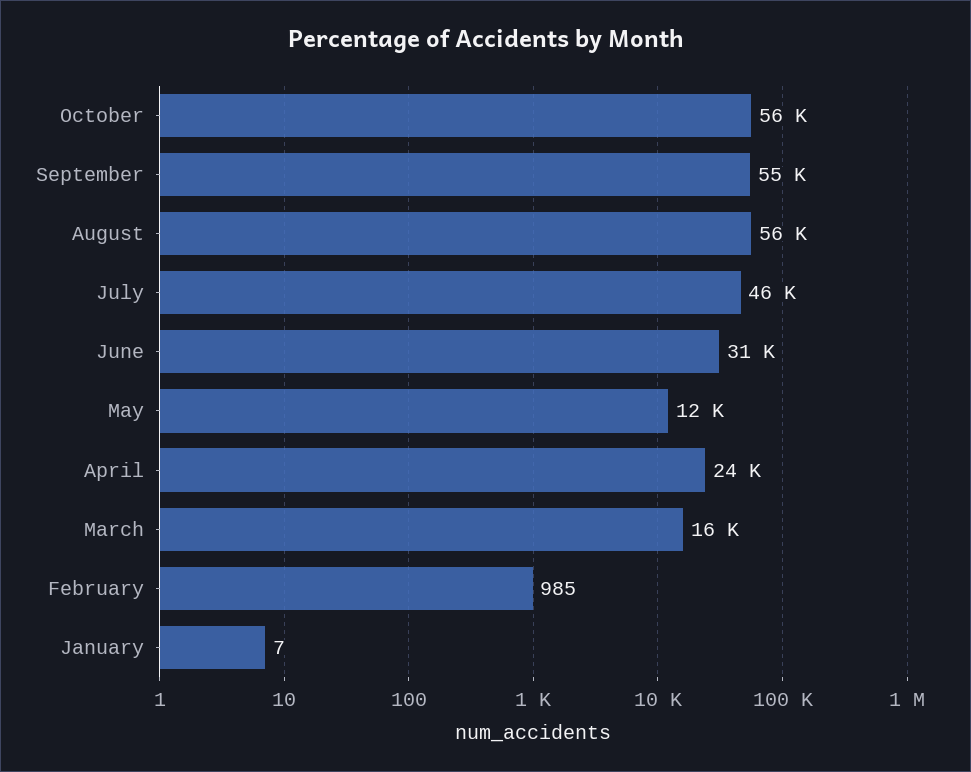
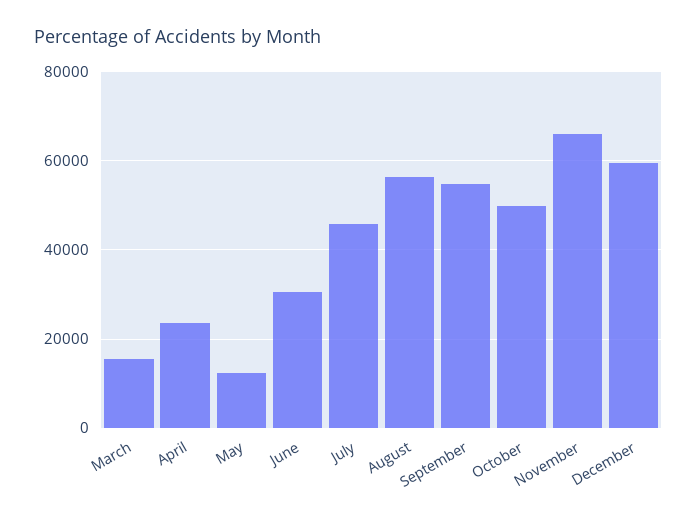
October: 56000 -> 50000
February: 985 -> none
January: 7 -> none
November: none -> 66000
December: none -> 60000

